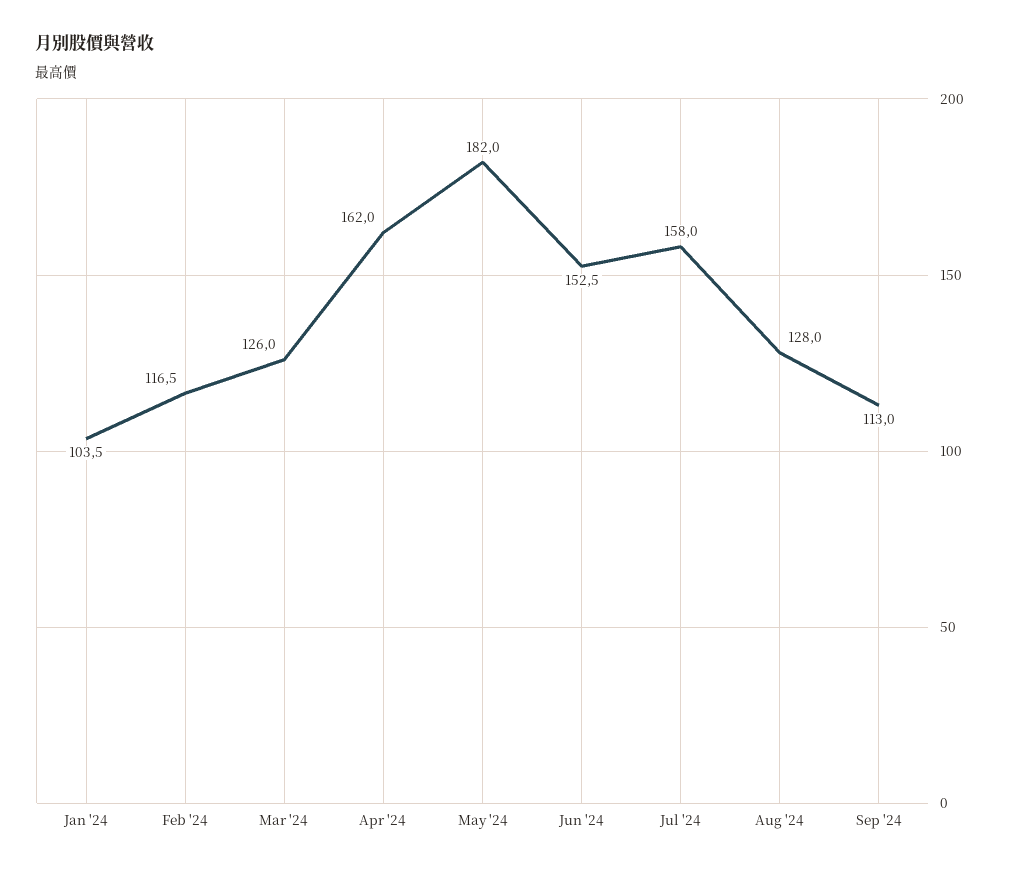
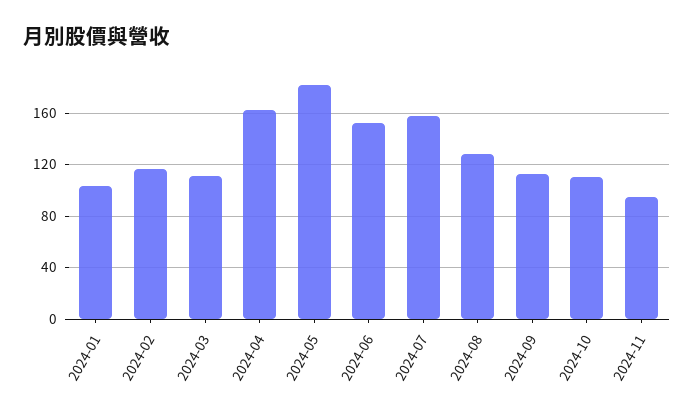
Mar '24: 126 -> 110
2024-10: none -> 110
2024-11: none -> 95

